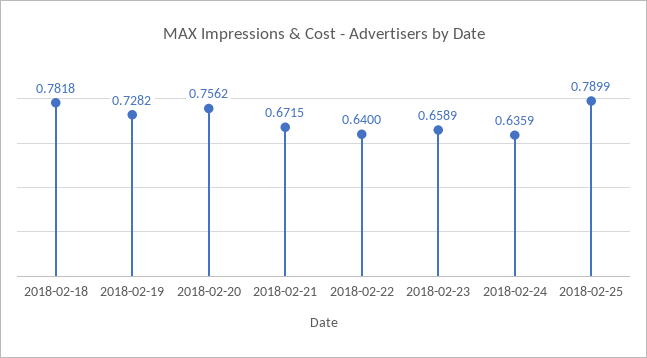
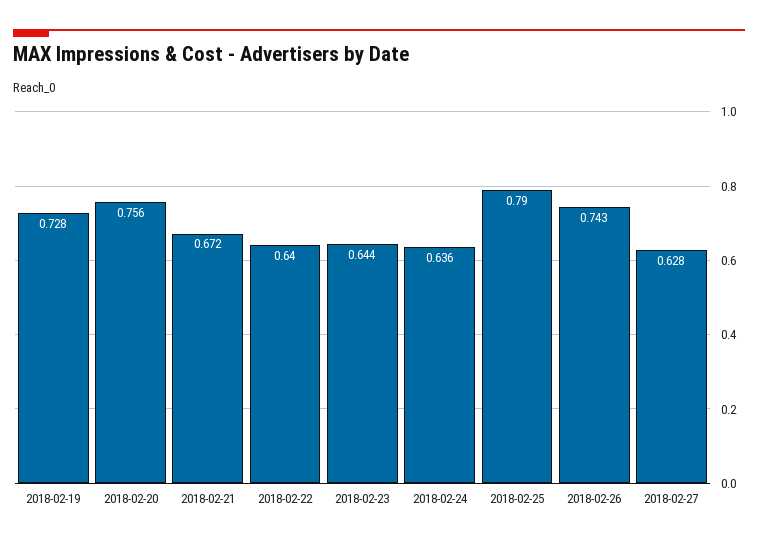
2018-02-18: 0.7818 -> none
2018-02-23: 0.6589 -> 0.644
2018-02-26: none -> 0.743
2018-02-27: none -> 0.628

